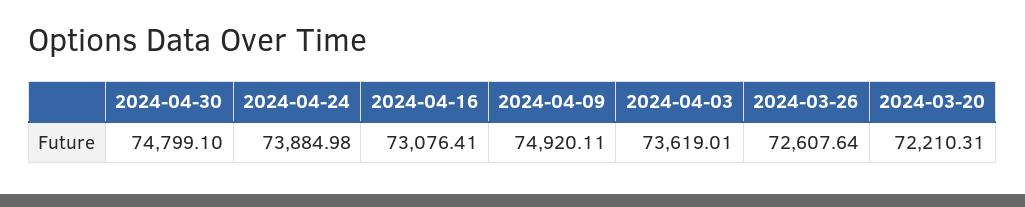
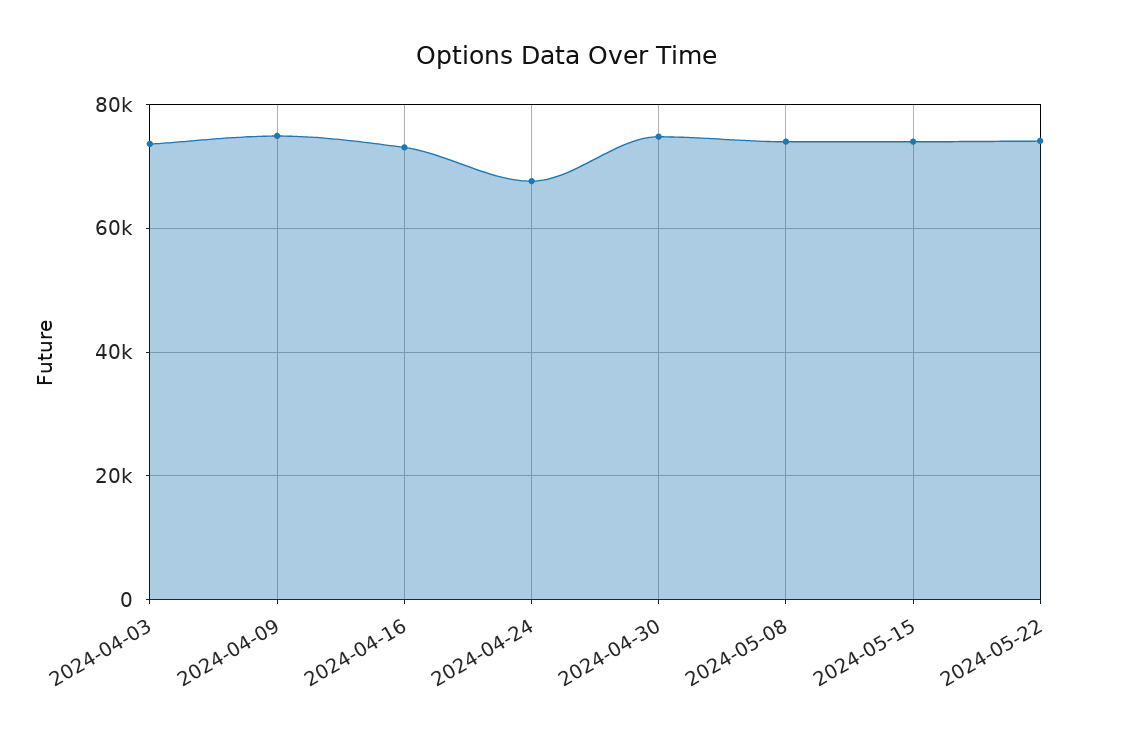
2024-04-24: 73884.98 -> 68000
2024-03-26: 72607.64 -> none
2024-03-20: 72210.31 -> none
2024-05-08: none -> 74000
2024-05-15: none -> 74000
2024-05-22: none -> 74000

